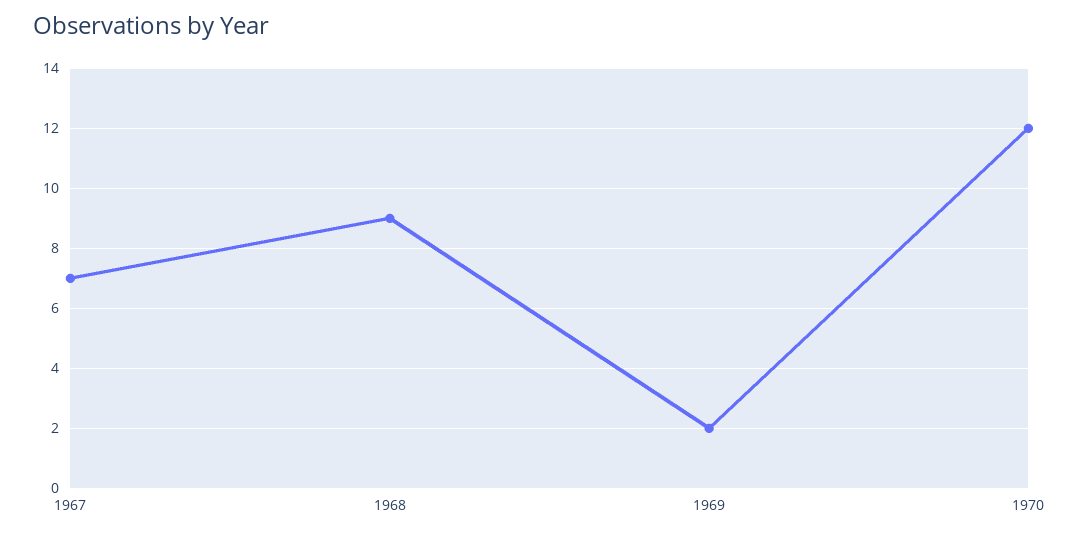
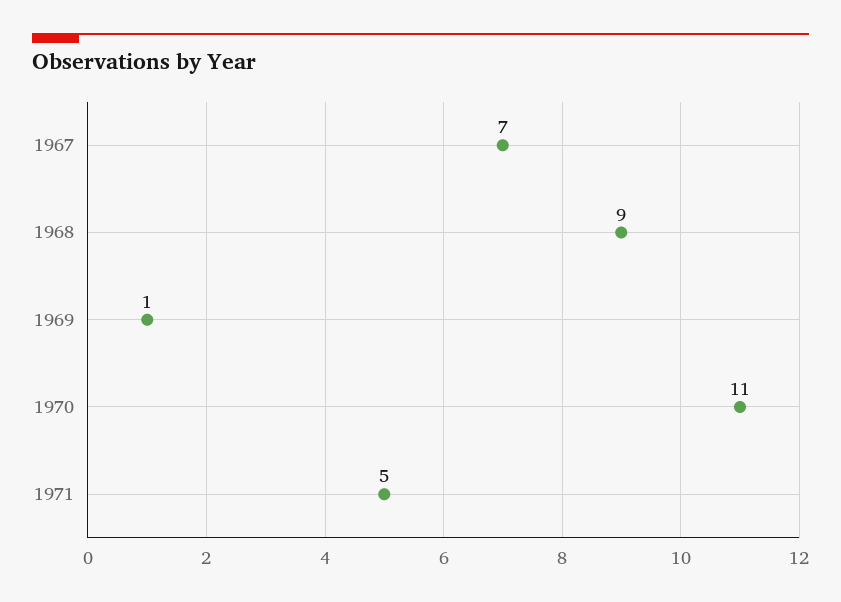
1969: 2 -> 1
1970: 12 -> 11
1971: none -> 5

